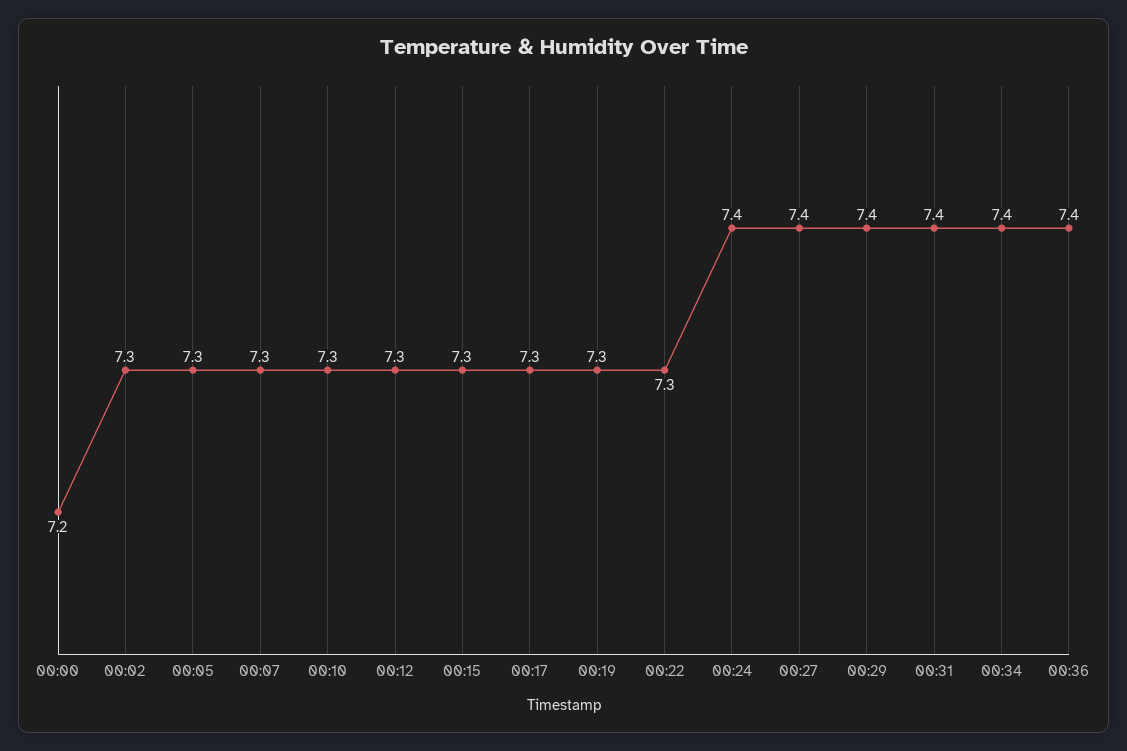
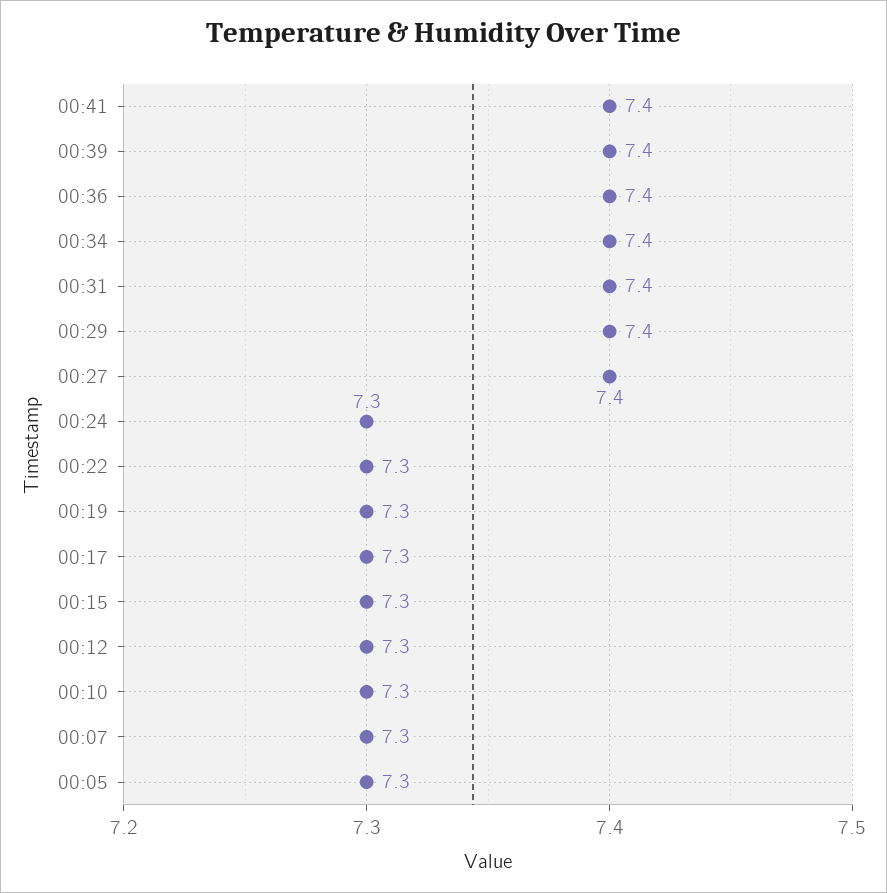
00:00: 7.2 -> none
00:02: 7.3 -> none
00:24: 7.4 -> 7.3
00:41: none -> 7.4
00:39: none -> 7.4

